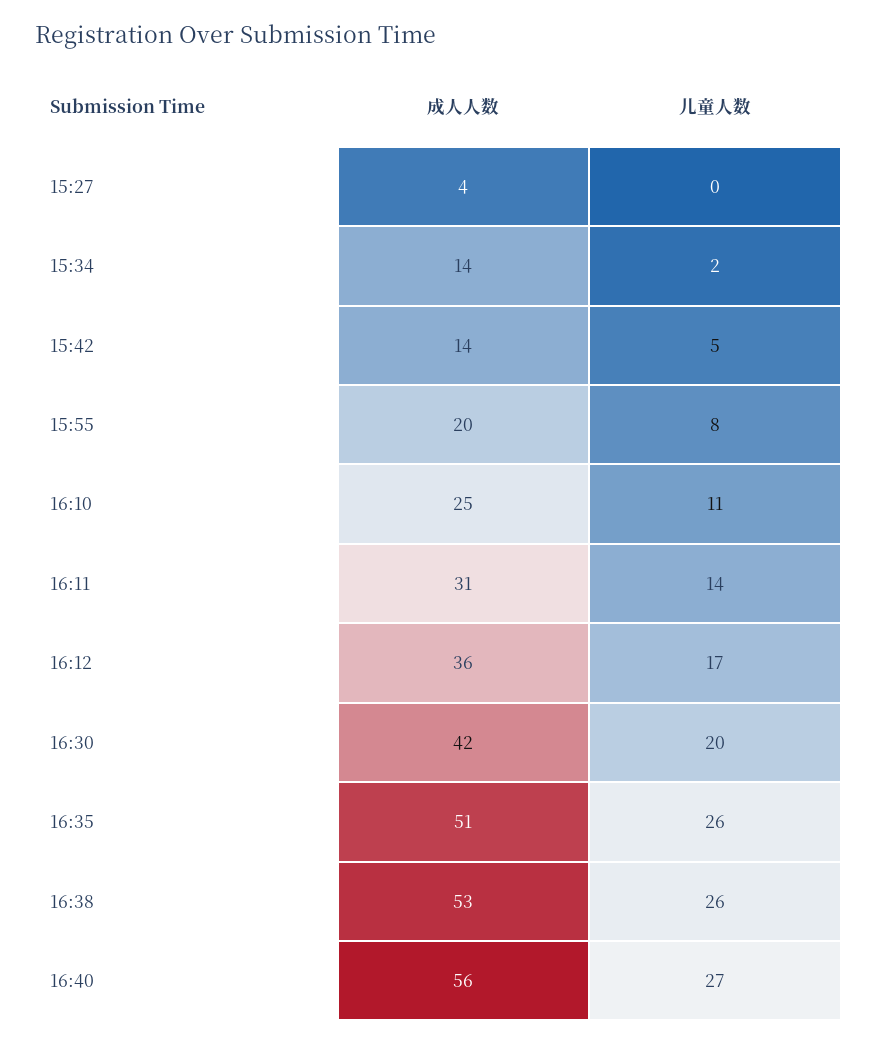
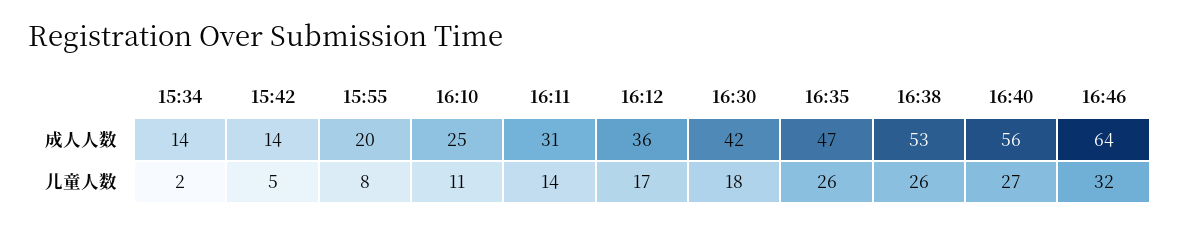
成人人数, 15:27: 4 -> none
儿童人数, 15:27: 0 -> none
儿童人数, 16:30: 20 -> 18
成人人数, 16:35: 51 -> 47
成人人数, 16:46: none -> 64
儿童人数, 16:46: none -> 32

